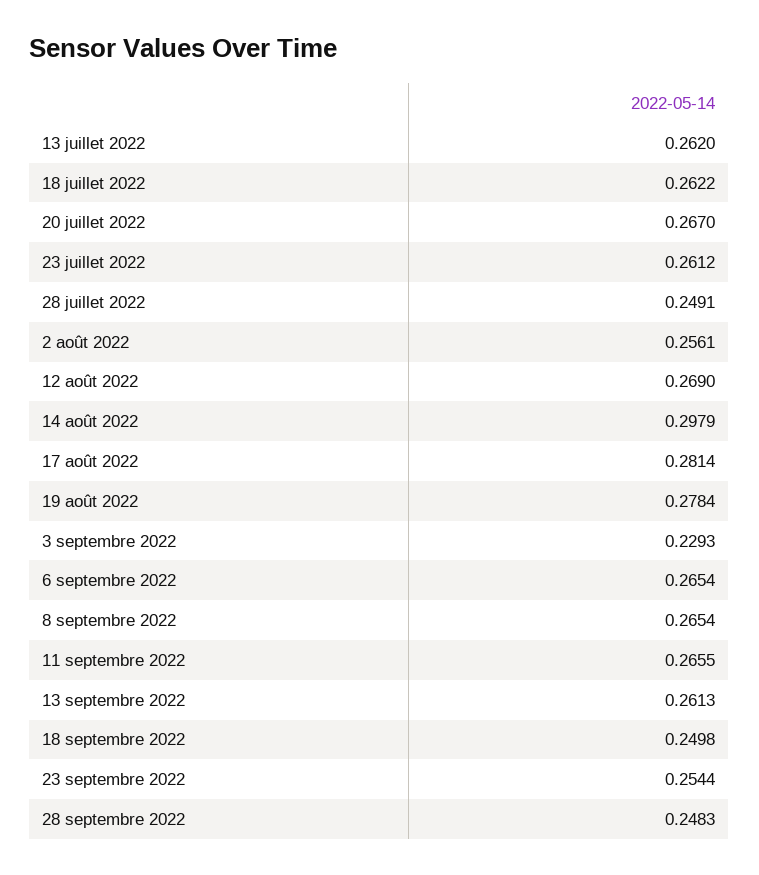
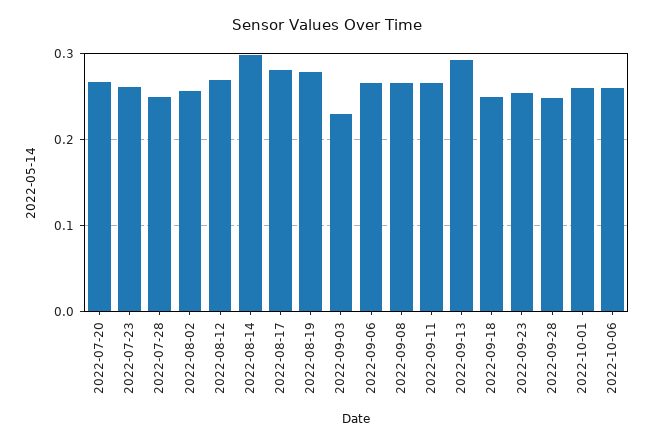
13 juillet 2022: 0.262 -> none
18 juillet 2022: 0.2622 -> none
13 septembre 2022: 0.2613 -> 0.29
2022-10-01: none -> 0.26
2022-10-06: none -> 0.26

